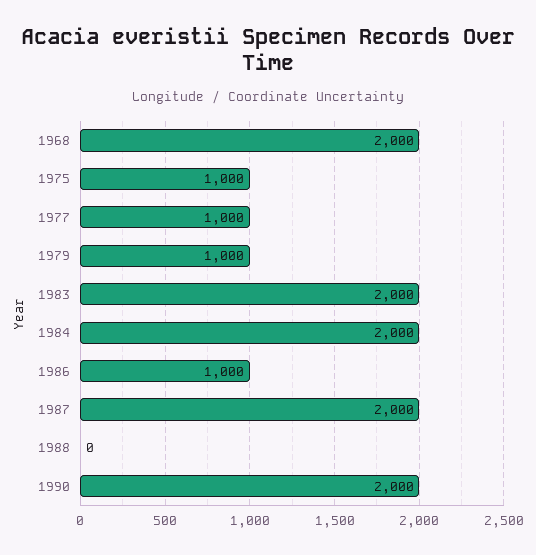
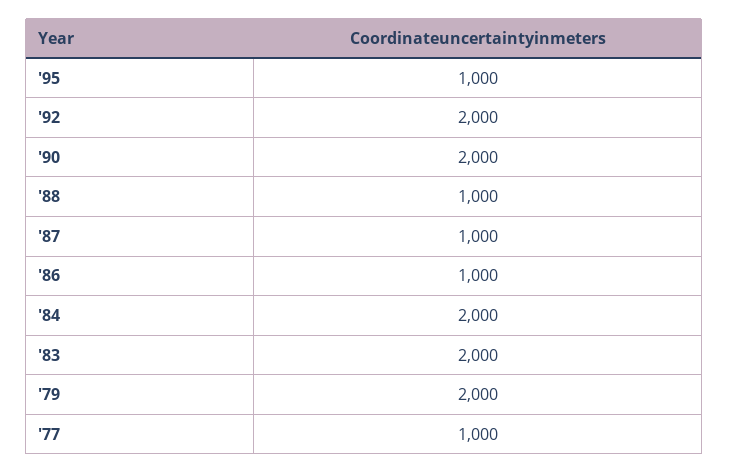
1968: 2000 -> none
1975: 1000 -> none
1979: 1000 -> 2000
1987: 2000 -> 1000
1988: 0 -> 1000
'95: none -> 1000
'92: none -> 2000

